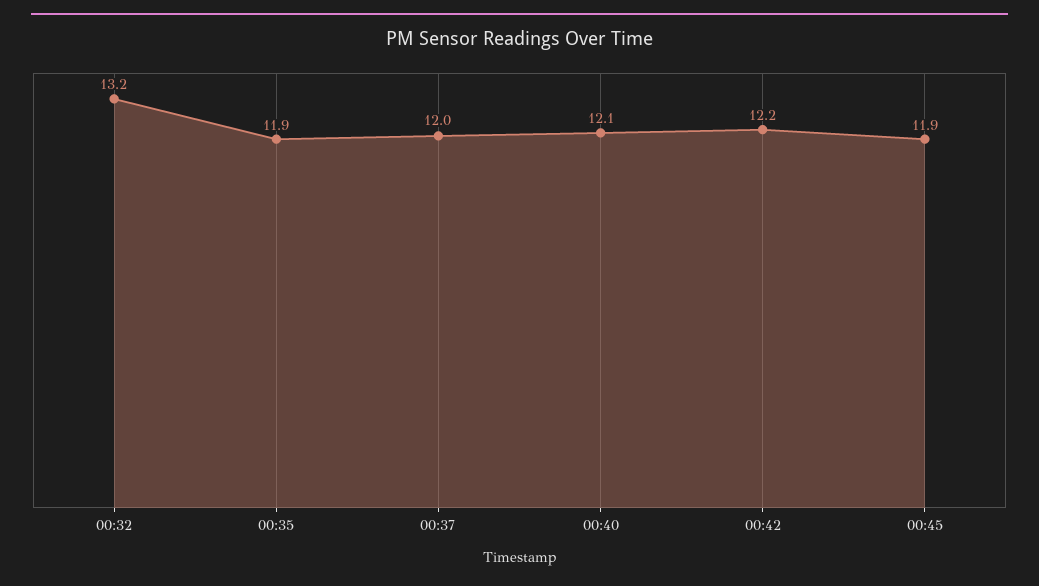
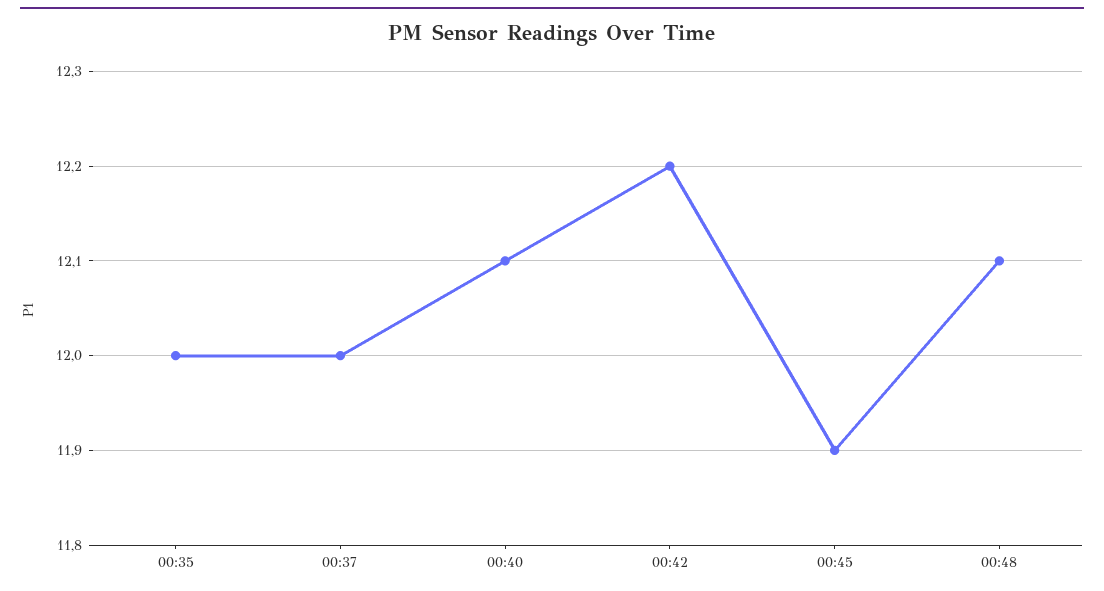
00:32: 13.2 -> none
00:35: 11.9 -> 12
00:48: none -> 12.1

